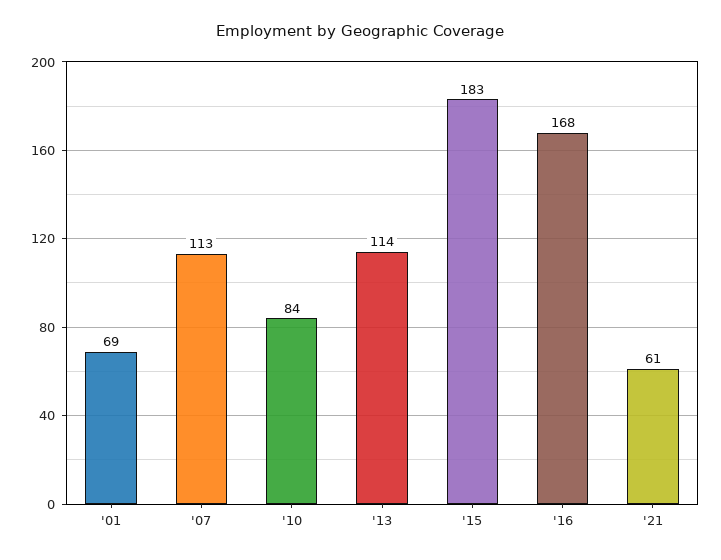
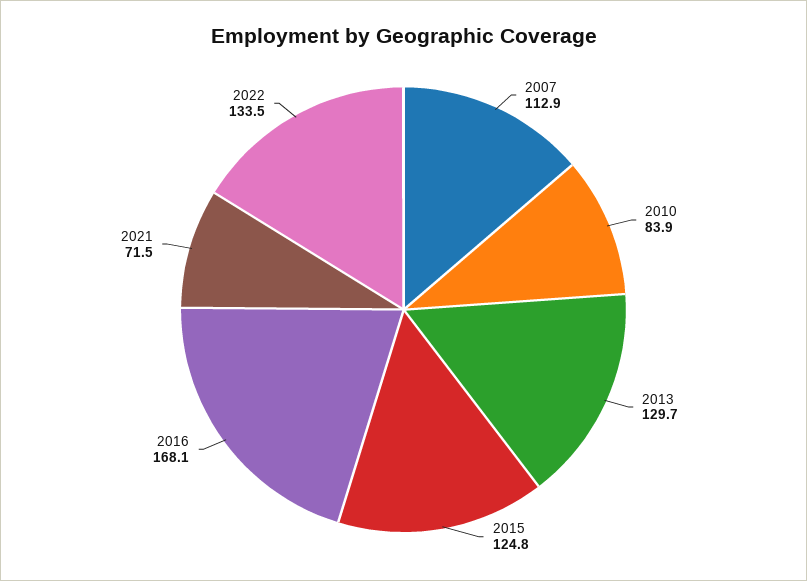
'01: 69 -> none
'13: 114 -> 129.7
'15: 183 -> 124.8
'21: 61 -> 71.5
2022: none -> 133.5

